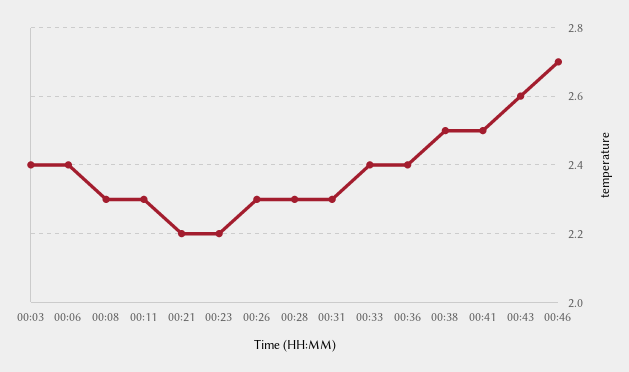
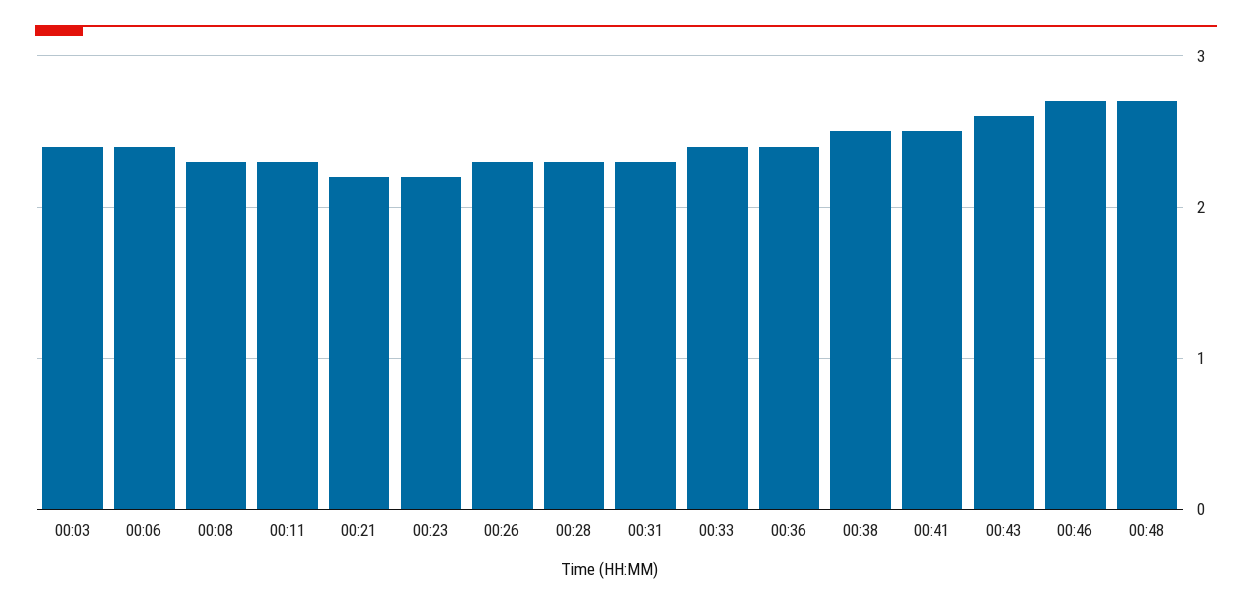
00:48: none -> 2.7

